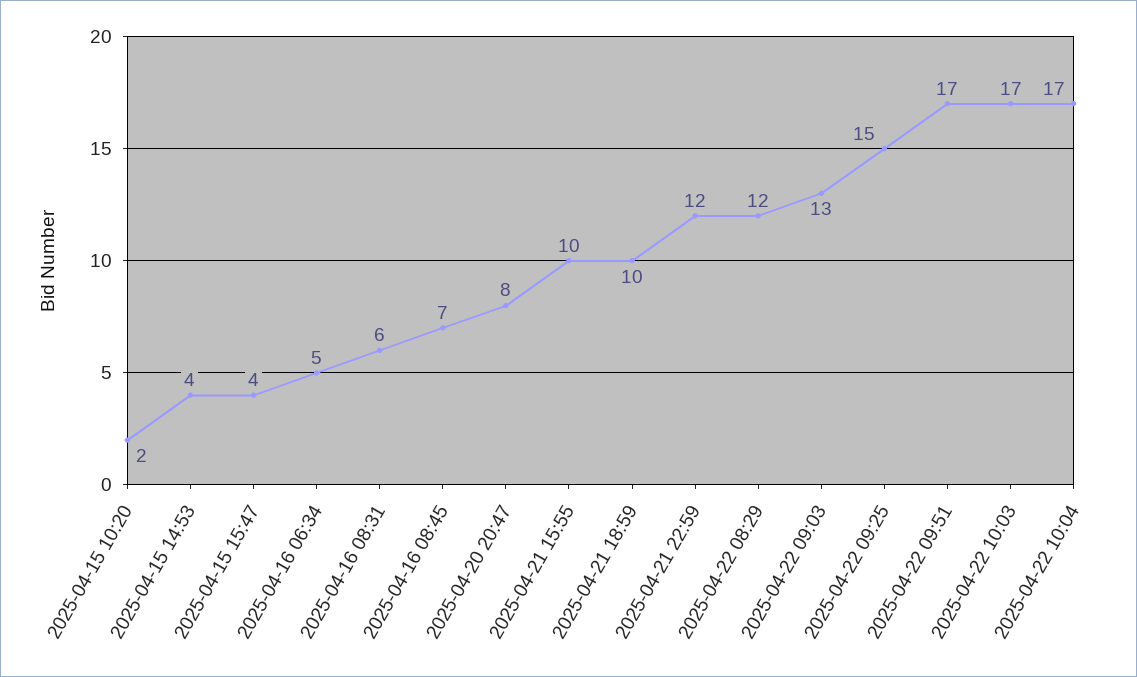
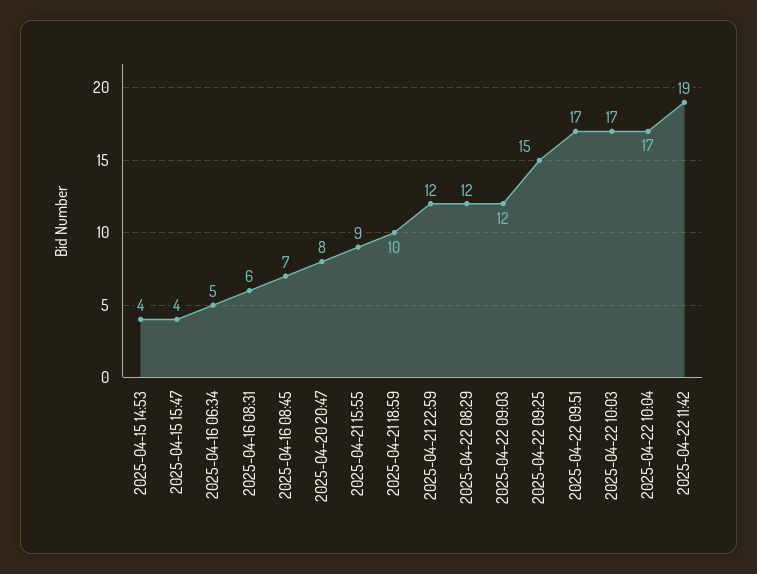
2025-04-15 10:20: 2 -> none
2025-04-21 15:55: 10 -> 9
2025-04-22 09:03: 13 -> 12
2025-04-22 11:42: none -> 19

